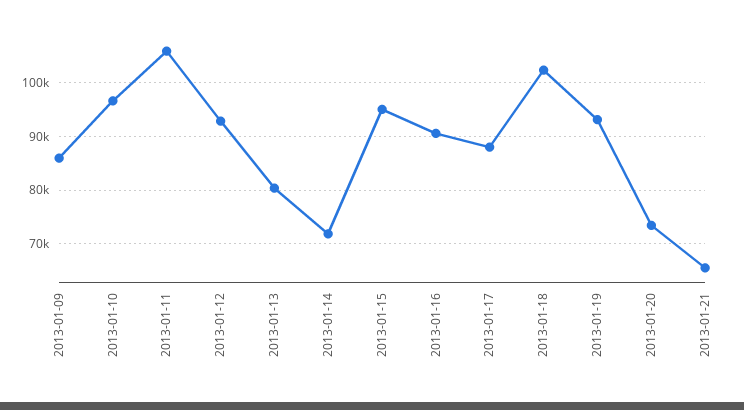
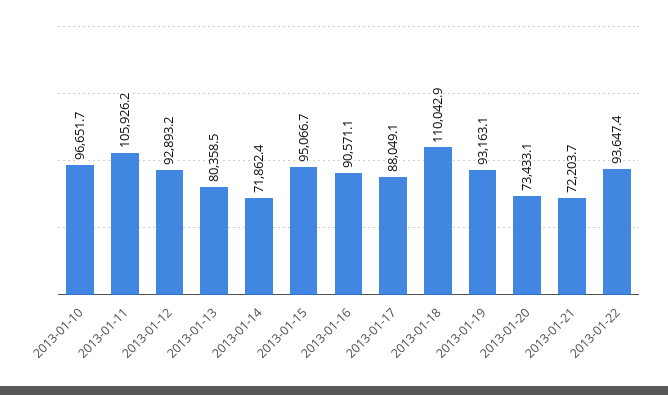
2013-01-09: 86000 -> none
2013-01-18: 102000 -> 110042.9
2013-01-21: 66000 -> 72203.7
2013-01-22: none -> 93647.4

